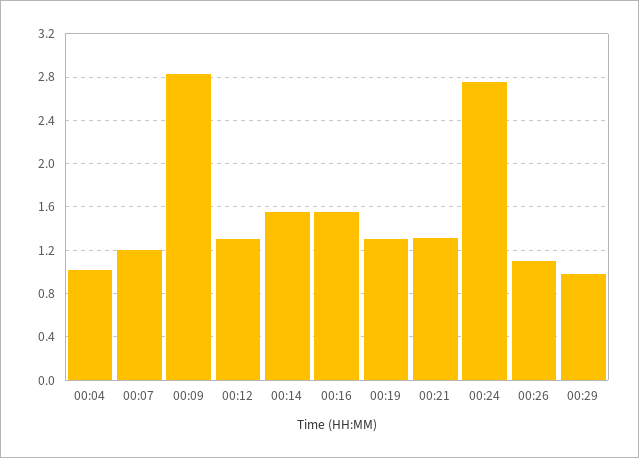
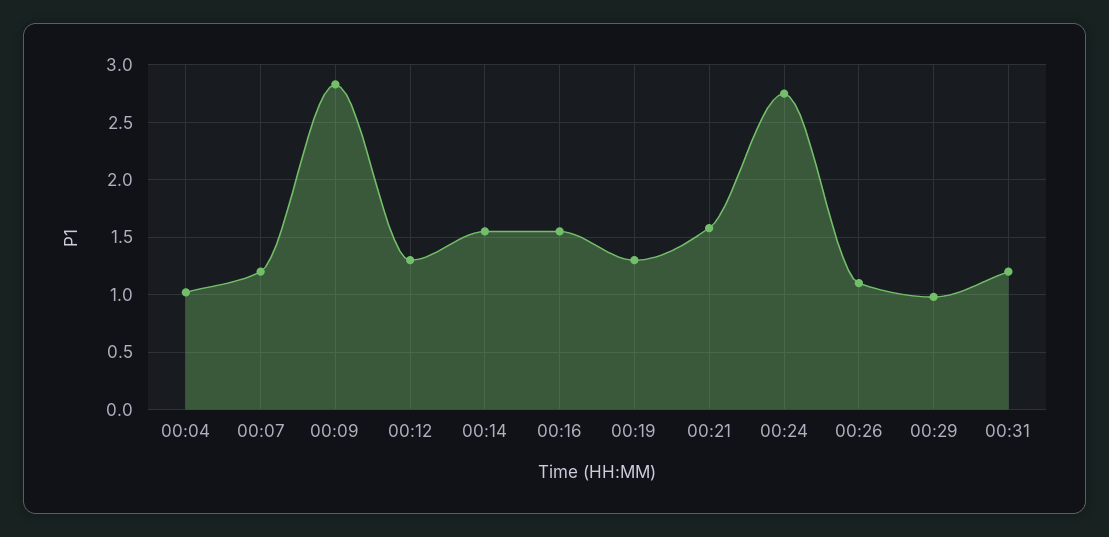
00:21: 1.3 -> 1.6
00:31: none -> 1.2

